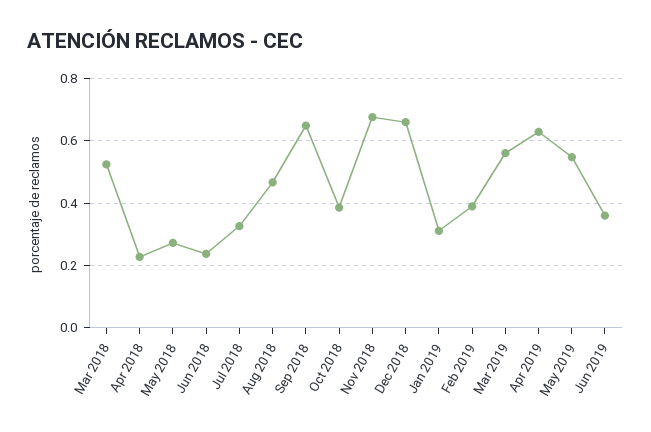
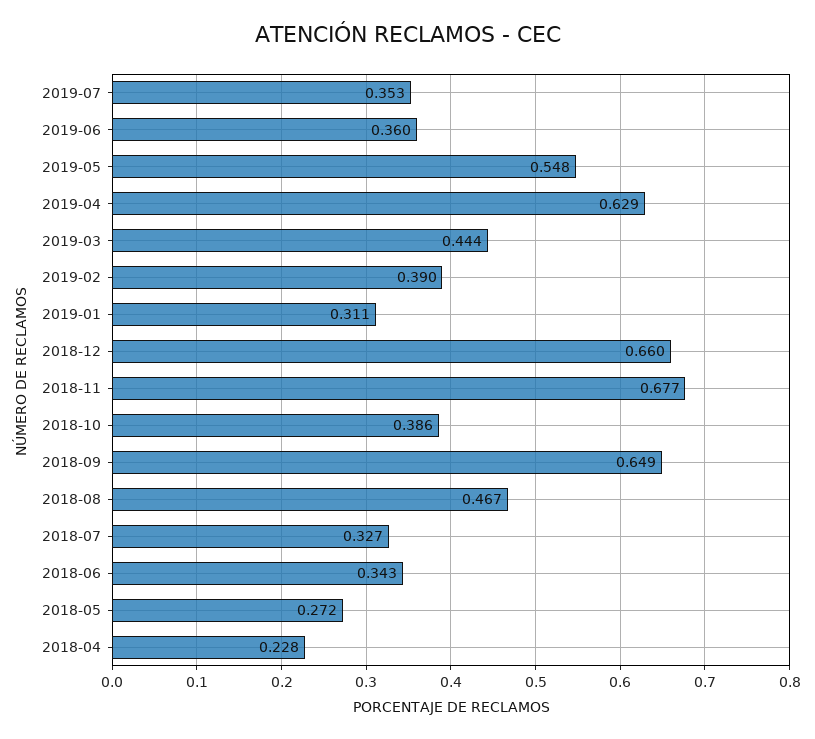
Mar 2018: 0.52 -> none
Jun 2018: 0.24 -> 0.343
Mar 2019: 0.56 -> 0.444
2019-07: none -> 0.353

